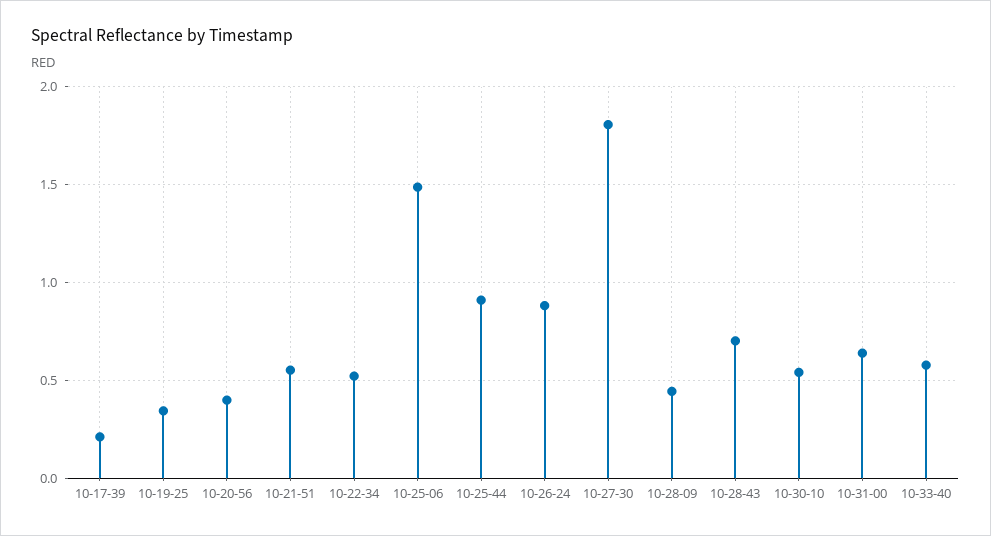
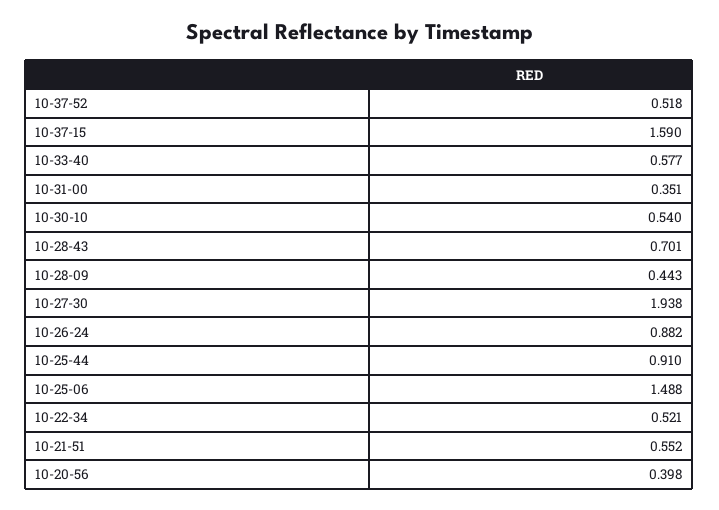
10-17-39: 0.2 -> none
10-19-25: 0.35 -> none
10-27-30: 1.8 -> 1.938
10-31-00: 0.65 -> 0.351
10-37-52: none -> 0.518
10-37-15: none -> 1.59

